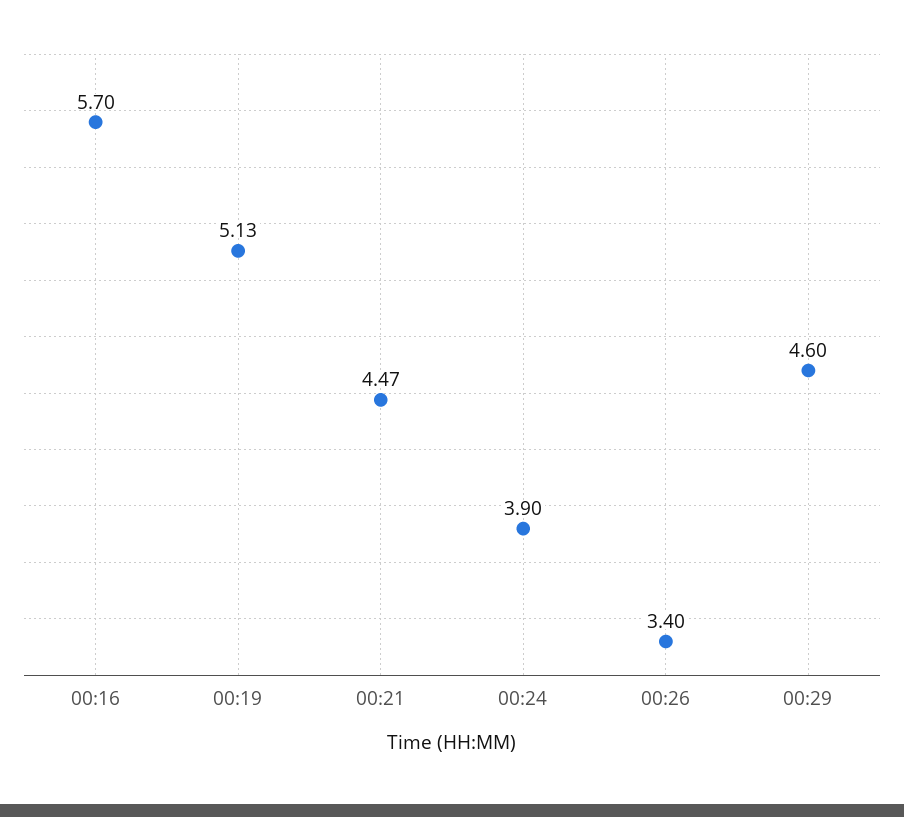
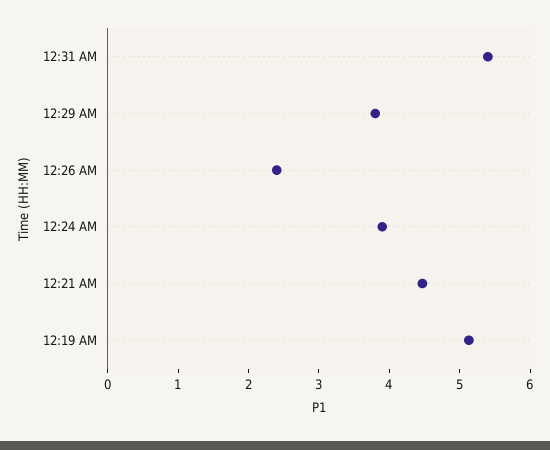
00:16: 5.7 -> none
00:26: 3.4 -> 2.4
00:29: 4.6 -> 3.8
12:31 AM: none -> 5.4

